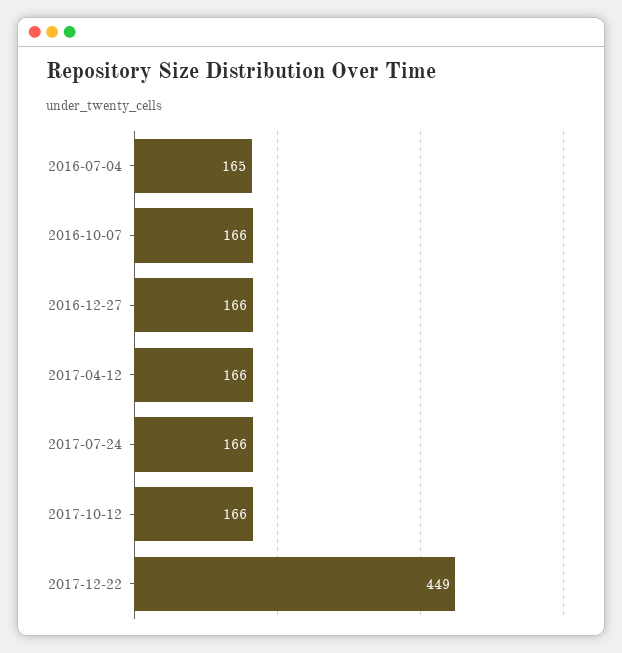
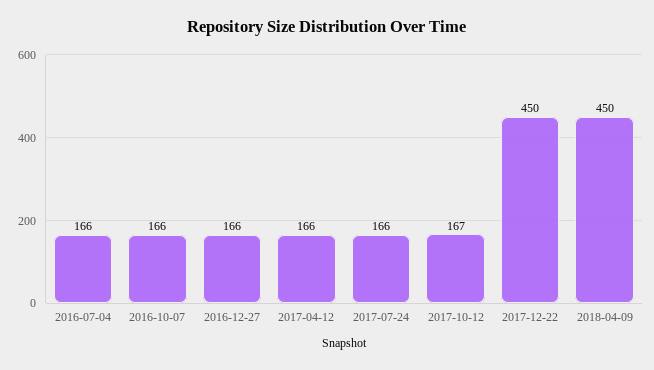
2016-07-04: 165 -> 166
2017-10-12: 166 -> 167
2017-12-22: 449 -> 450
2018-04-09: none -> 450

